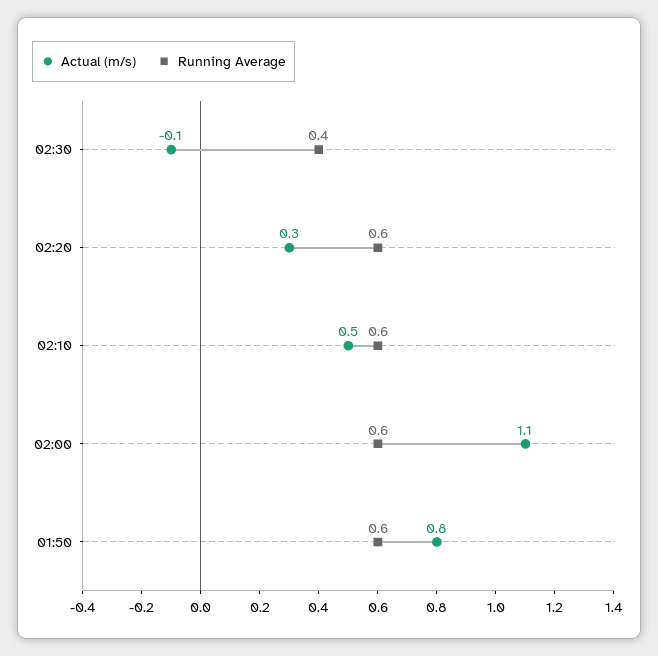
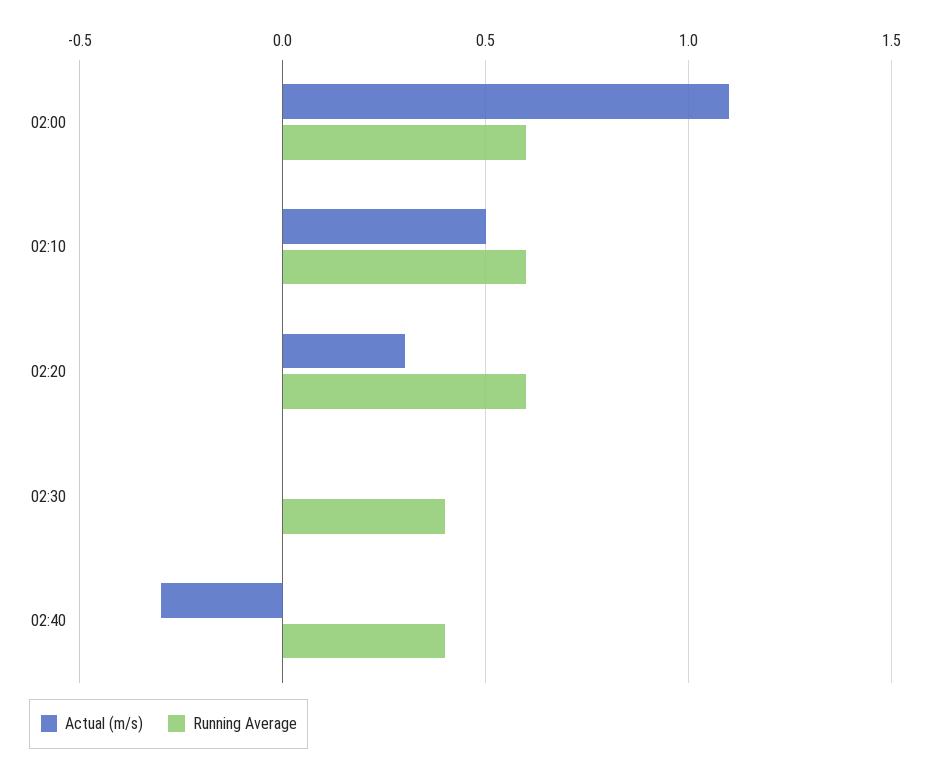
Actual (m/s), 02:30: -0.1 -> 0
Actual (m/s), 01:50: 0.8 -> none
Running Average, 01:50: 0.6 -> none
Actual (m/s), 02:40: none -> -0.3
Running Average, 02:40: none -> 0.4

